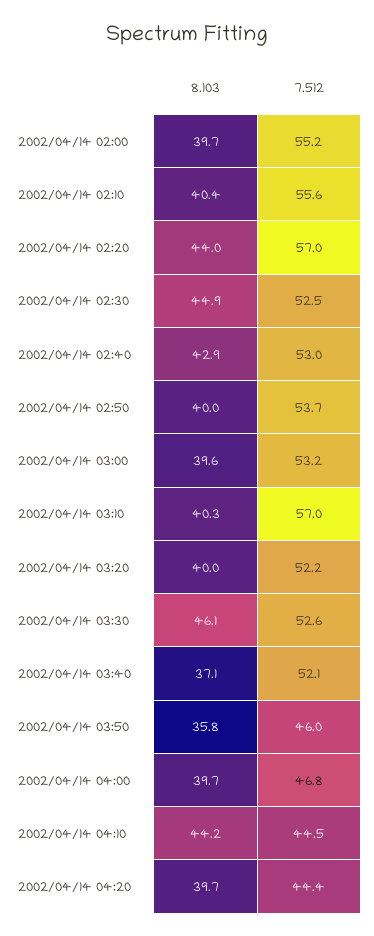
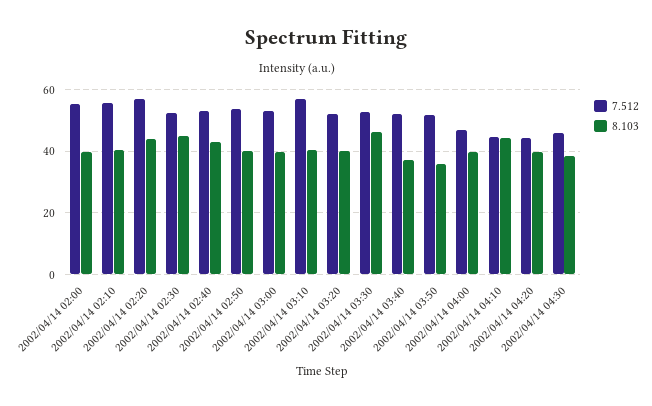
7.512, 2002/04/14 03:50: 46 -> 52
7.512, 2002/04/14 04:30: none -> 46
8.103, 2002/04/14 04:30: none -> 38

